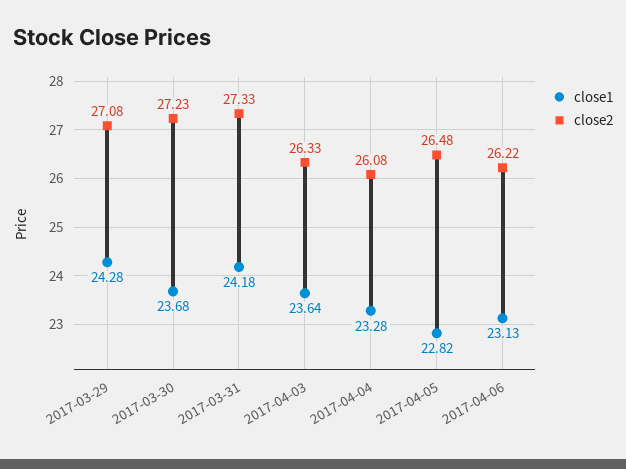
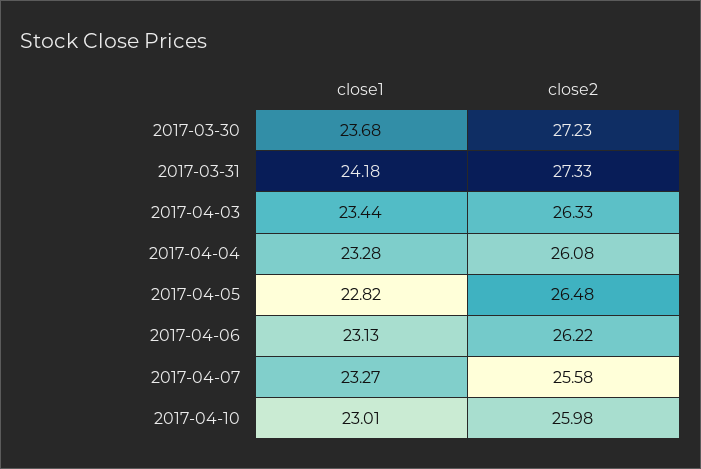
close1, 2017-03-29: 24.28 -> none
close2, 2017-03-29: 27.08 -> none
close1, 2017-04-03: 23.64 -> 23.44
close1, 2017-04-07: none -> 23.27
close2, 2017-04-07: none -> 25.58
close1, 2017-04-10: none -> 23.01
close2, 2017-04-10: none -> 25.98

